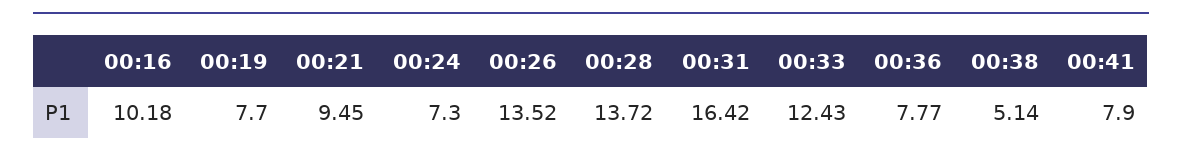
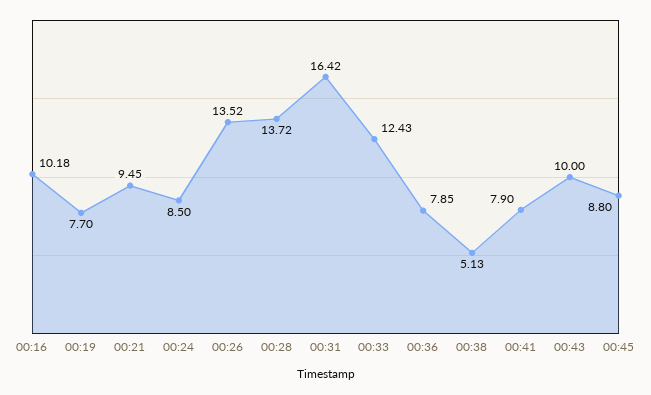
00:24: 7.3 -> 8.5
00:36: 7.77 -> 7.85
00:38: 5.14 -> 5.13
00:43: none -> 10
00:45: none -> 8.8

